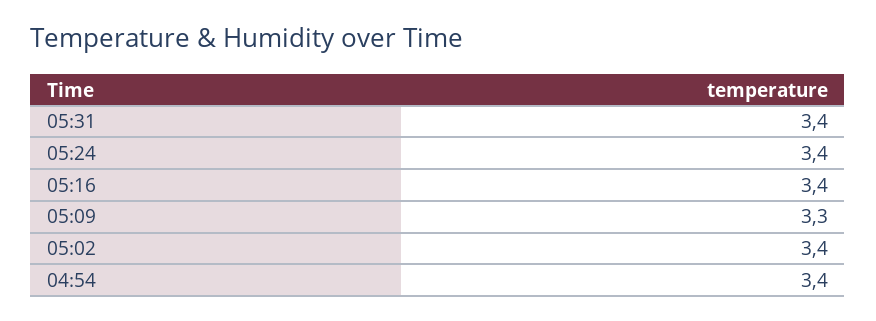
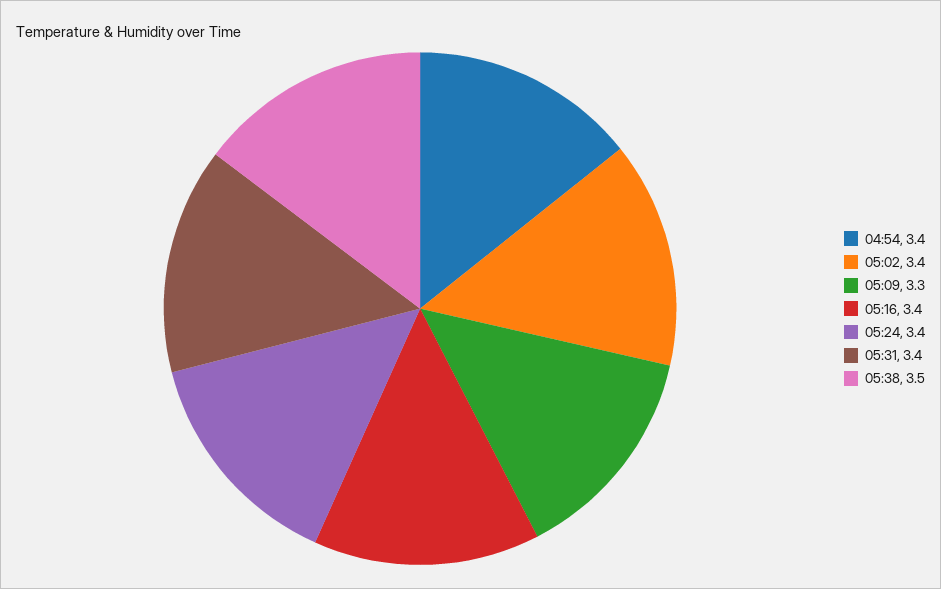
05:38: none -> 3.5

